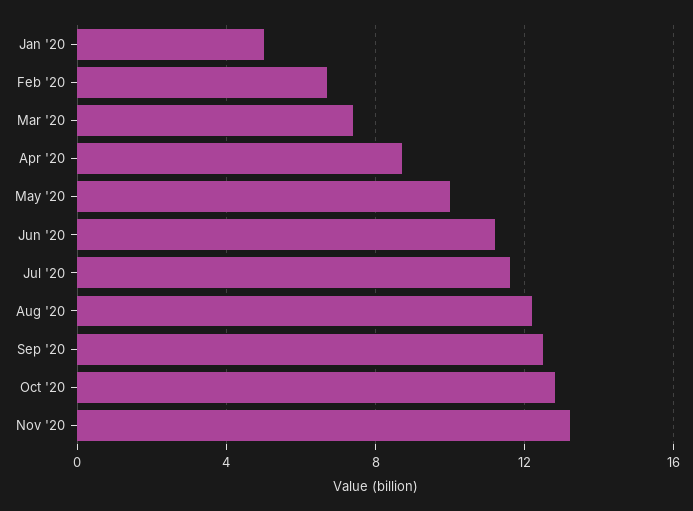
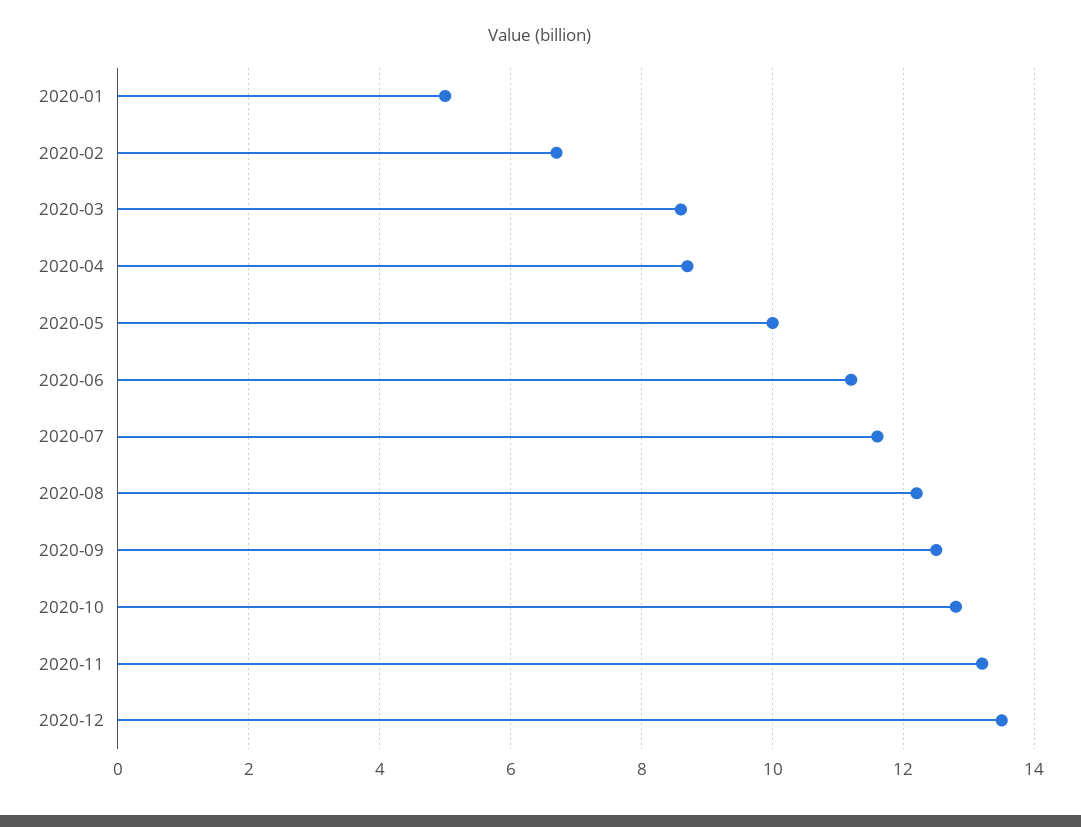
Mar '20: 7.5 -> 8.5
2020-12: none -> 13.5

